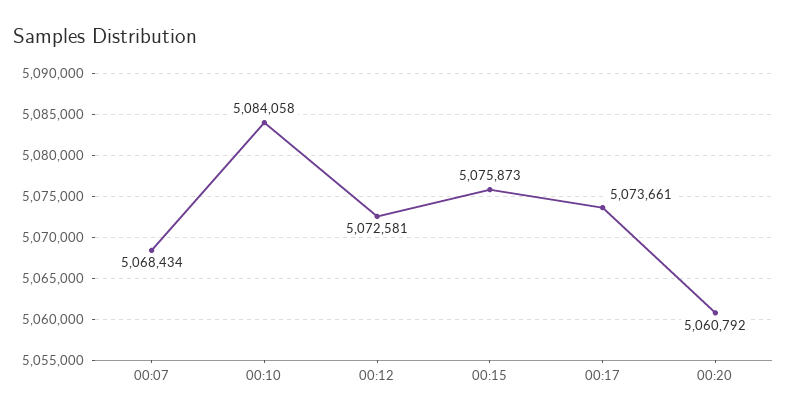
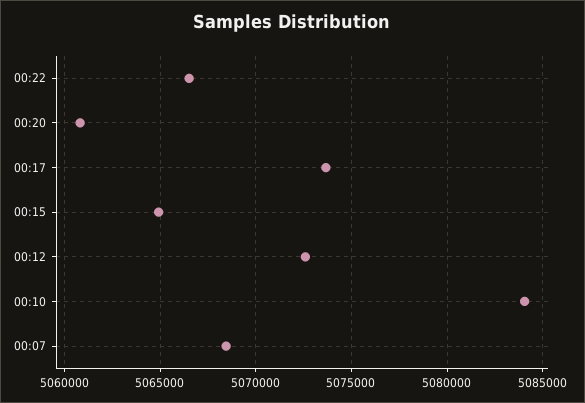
00:15: 5075873 -> 5065000
00:22: none -> 5066500

